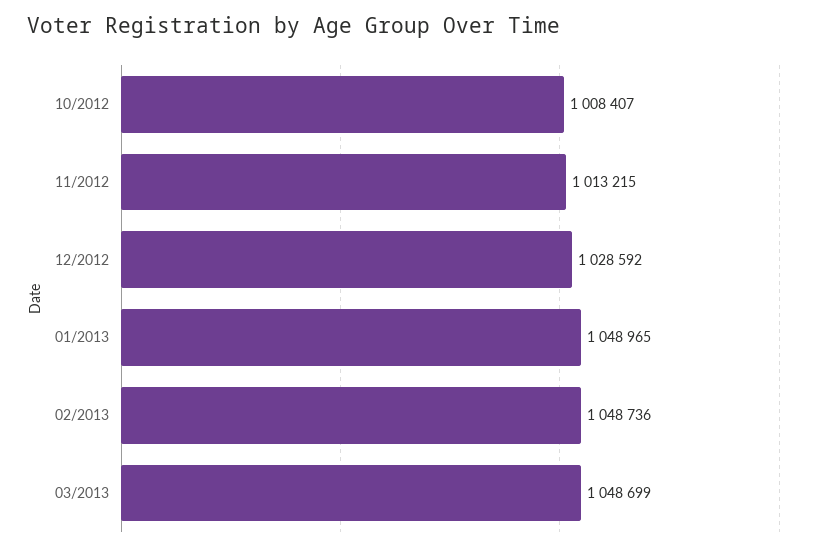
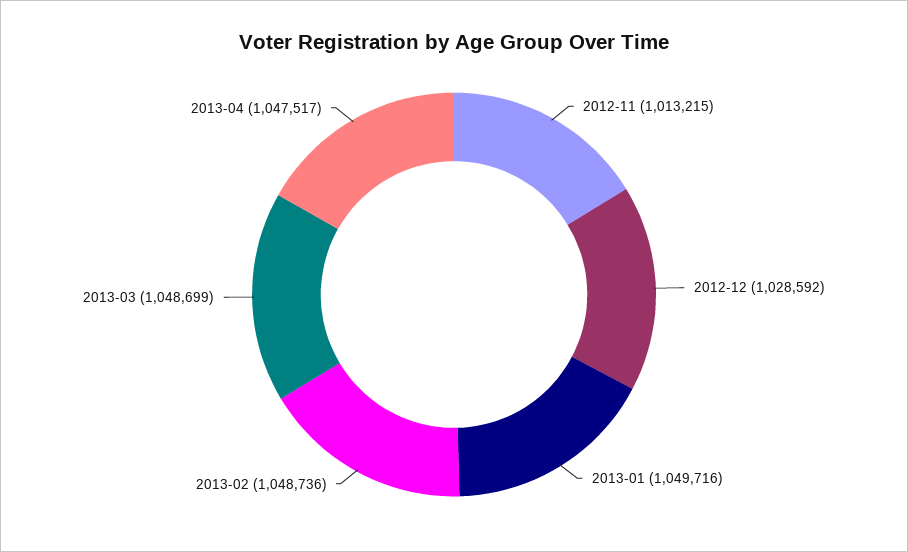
10/2012: 1008407 -> none
01/2013: 1048965 -> 1049716
2013-04: none -> 1047517

